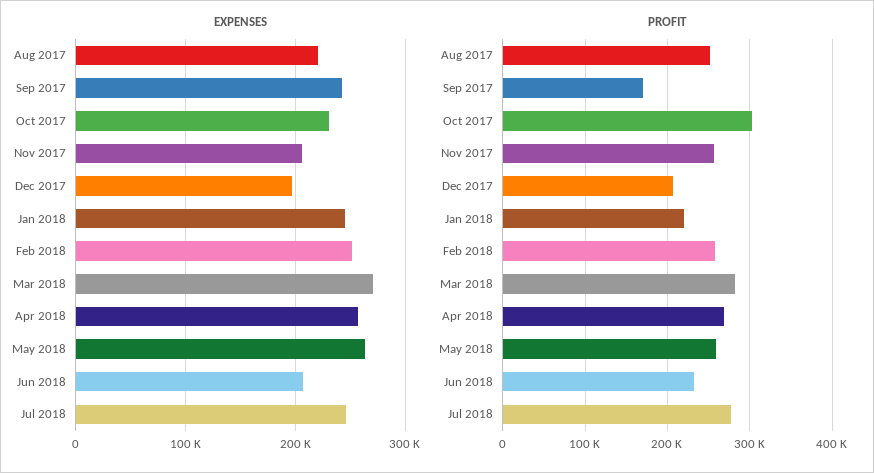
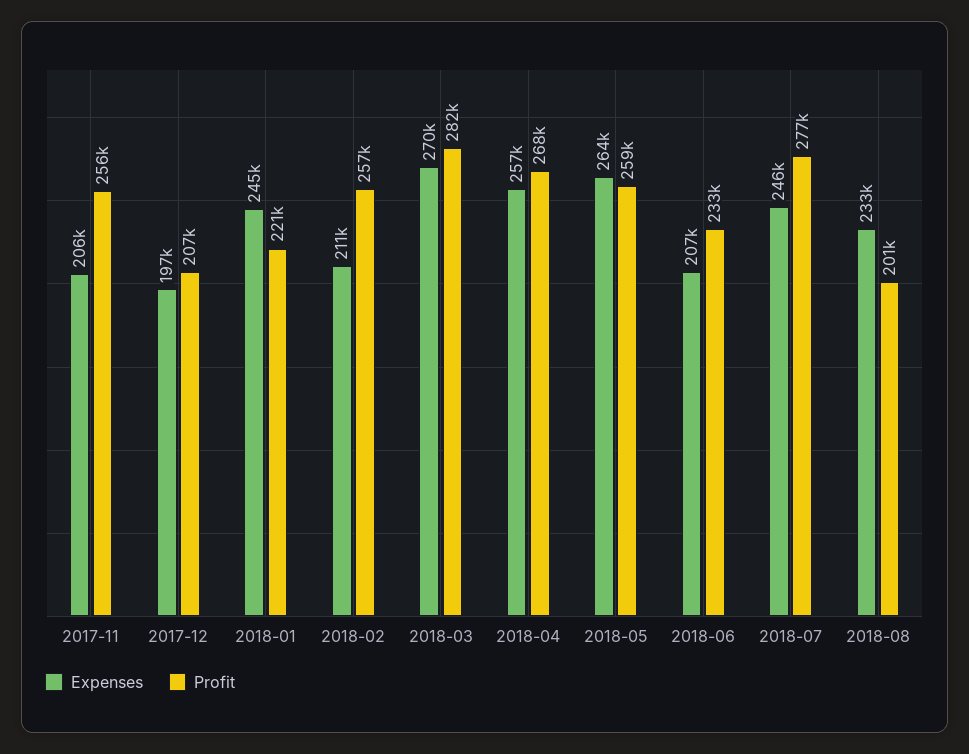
EXPENSES, Aug 2017: 220000 -> none
EXPENSES, Sep 2017: 240000 -> none
EXPENSES, Oct 2017: 230000 -> none
EXPENSES, Feb 2018: 250000 -> 211000
PROFIT, Aug 2017: 250000 -> none
PROFIT, Sep 2017: 170000 -> none
PROFIT, Oct 2017: 300000 -> none
EXPENSES, 2018-08: none -> 233000
PROFIT, 2018-08: none -> 201000

